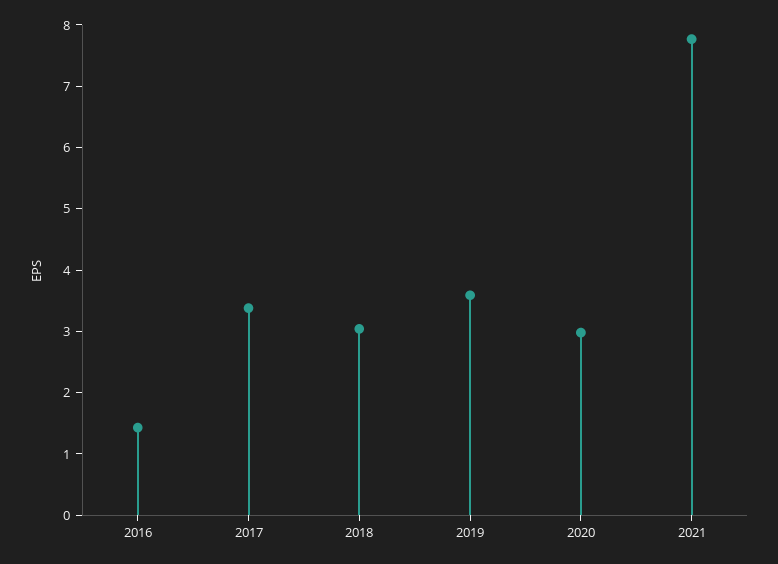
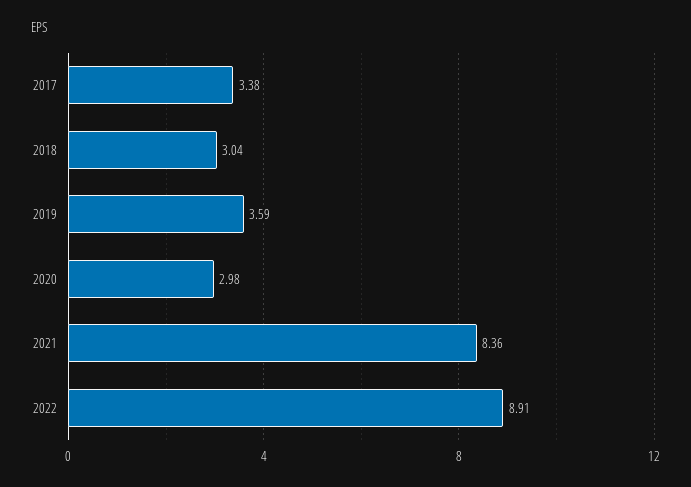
2016: 1.4 -> none
2021: 7.8 -> 8.36
2022: none -> 8.91

